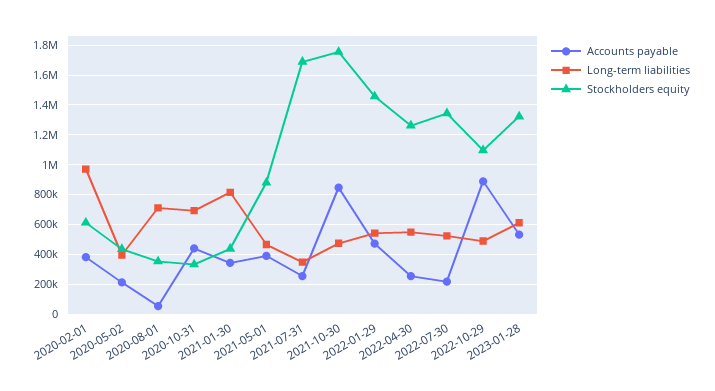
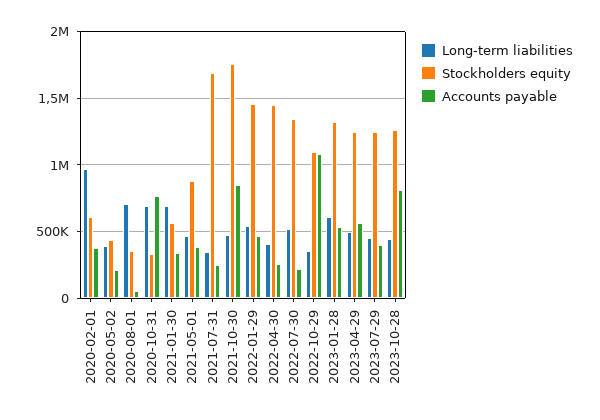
Accounts payable, 2020-10-31: 450000 -> 750000
Long-term liabilities, 2021-01-30: 800000 -> 700000
Stockholders equity, 2021-01-30: 450000 -> 550000
Long-term liabilities, 2022-04-30: 550000 -> 400000
Stockholders equity, 2022-04-30: 1250000 -> 1450000
Accounts payable, 2022-10-29: 900000 -> 1100000
Long-term liabilities, 2022-10-29: 500000 -> 350000
Long-term liabilities, 2023-04-29: none -> 500000
Stockholders equity, 2023-04-29: none -> 1250000
Accounts payable, 2023-04-29: none -> 550000
Long-term liabilities, 2023-07-29: none -> 450000
Stockholders equity, 2023-07-29: none -> 1250000
Accounts payable, 2023-07-29: none -> 400000
Long-term liabilities, 2023-10-28: none -> 450000
Stockholders equity, 2023-10-28: none -> 1250000
Accounts payable, 2023-10-28: none -> 800000

